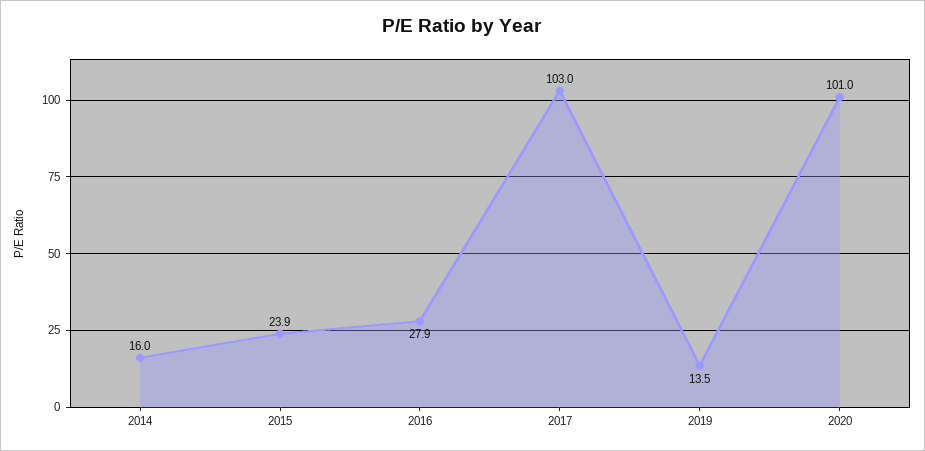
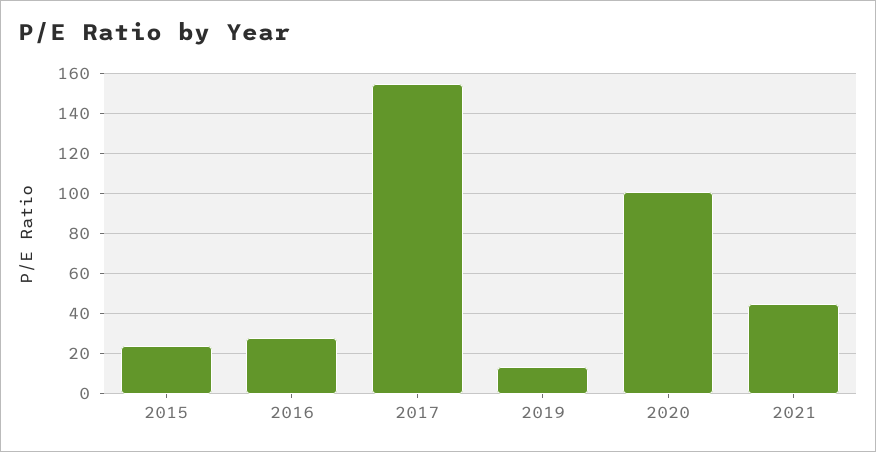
2014: 16 -> none
2017: 103 -> 155
2021: none -> 45

